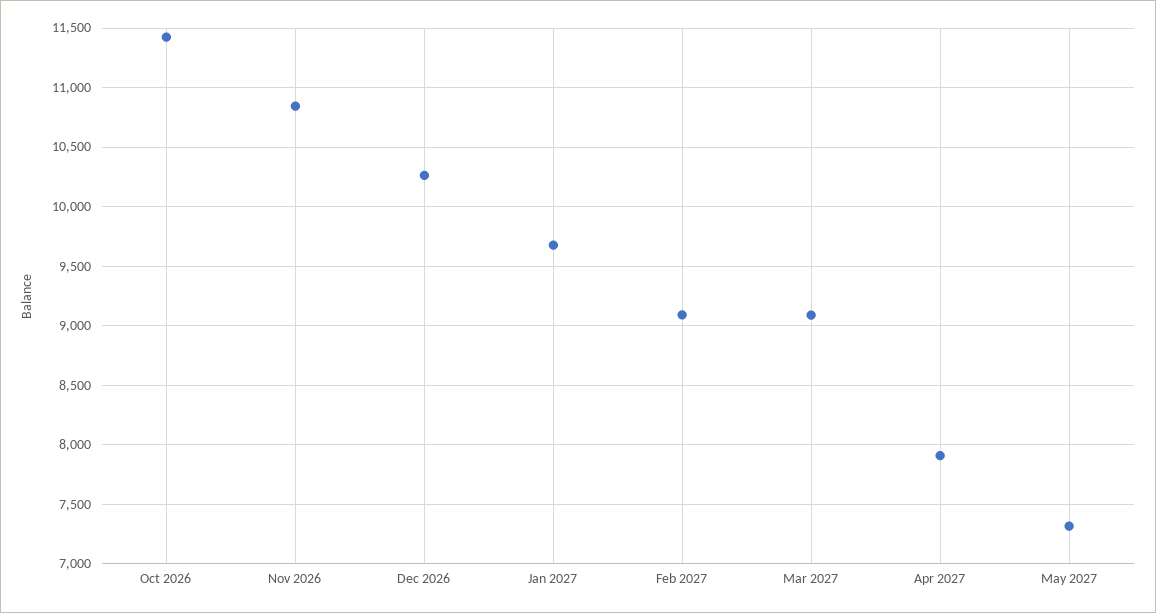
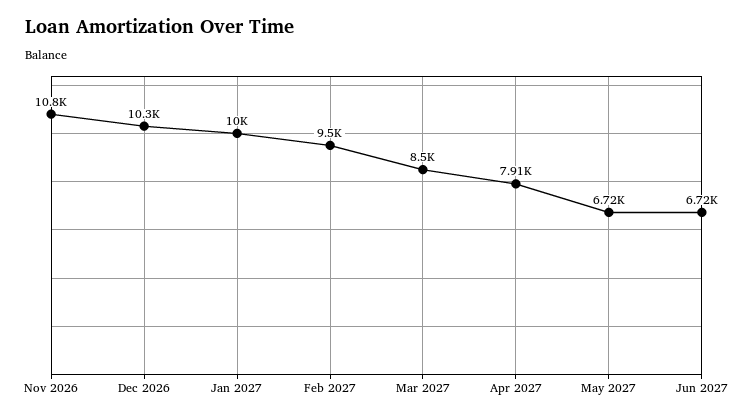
Oct 2026: 11400 -> none
Jan 2027: 9700 -> 10000
Feb 2027: 9100 -> 9500
Mar 2027: 9100 -> 8500
May 2027: 7300 -> 6720
Jun 2027: none -> 6720

